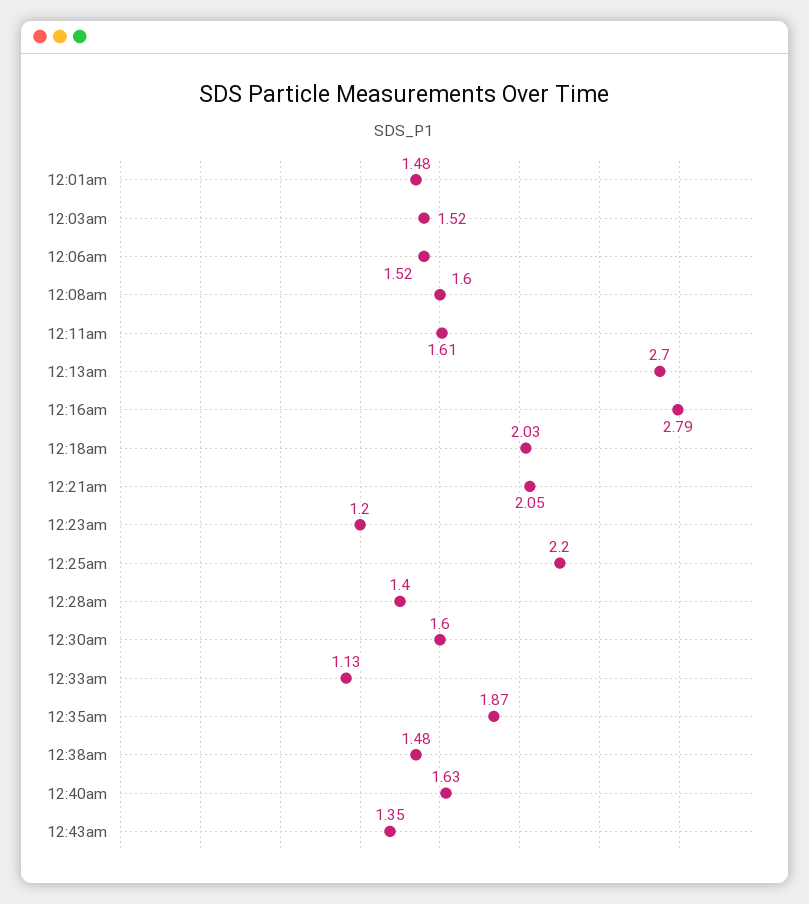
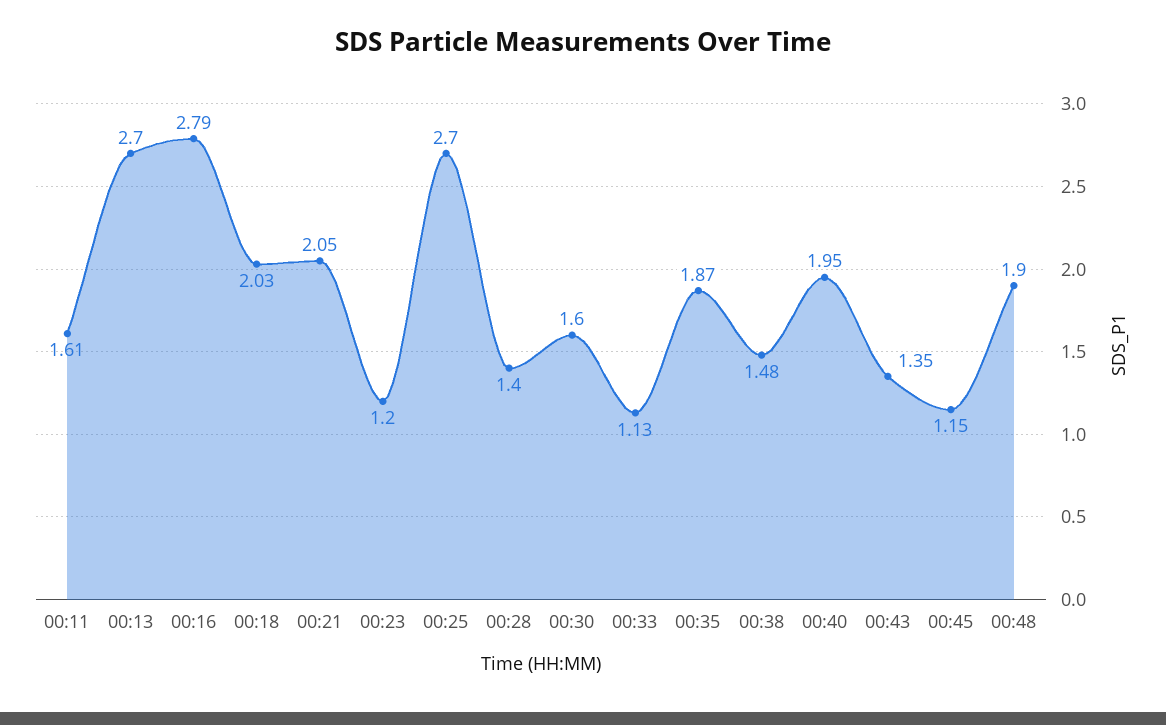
12:01am: 1.48 -> none
12:03am: 1.52 -> none
12:06am: 1.52 -> none
12:08am: 1.6 -> none
12:25am: 2.2 -> 2.7
12:40am: 1.63 -> 1.95
00:45: none -> 1.15
00:48: none -> 1.9

